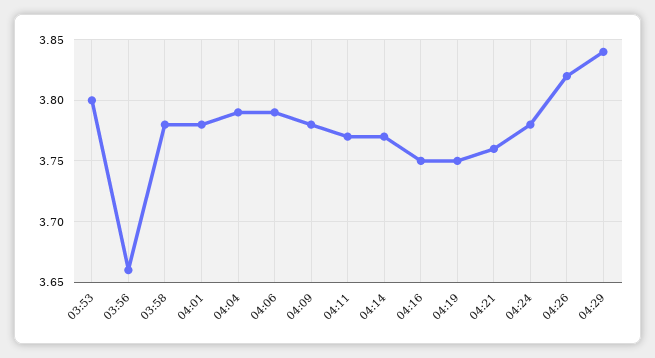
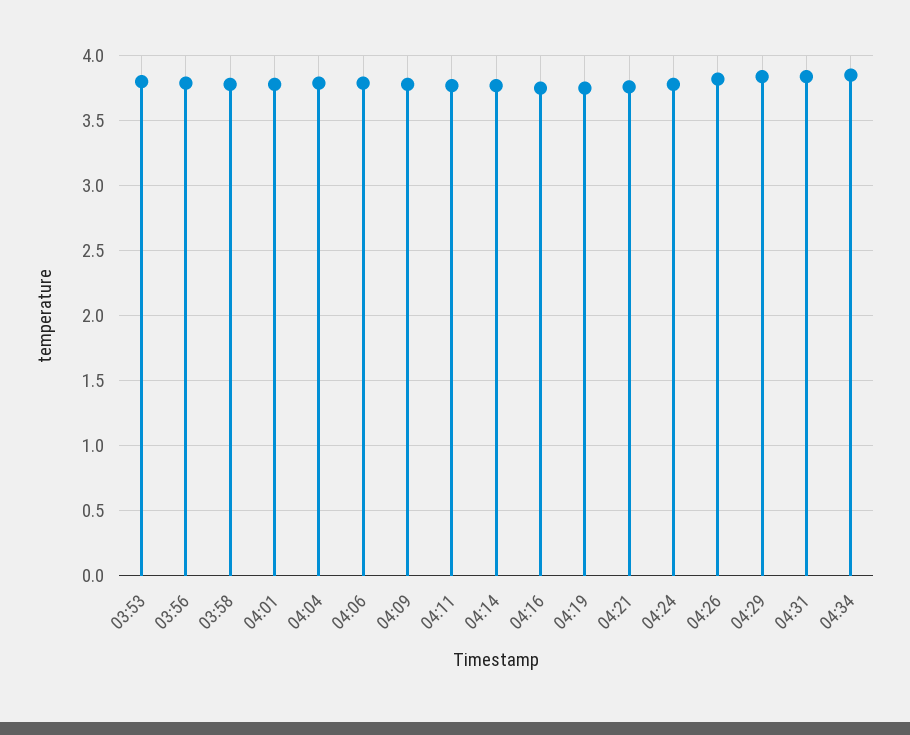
03:56: 3.66 -> 3.8
04:31: none -> 3.85
04:34: none -> 3.85

